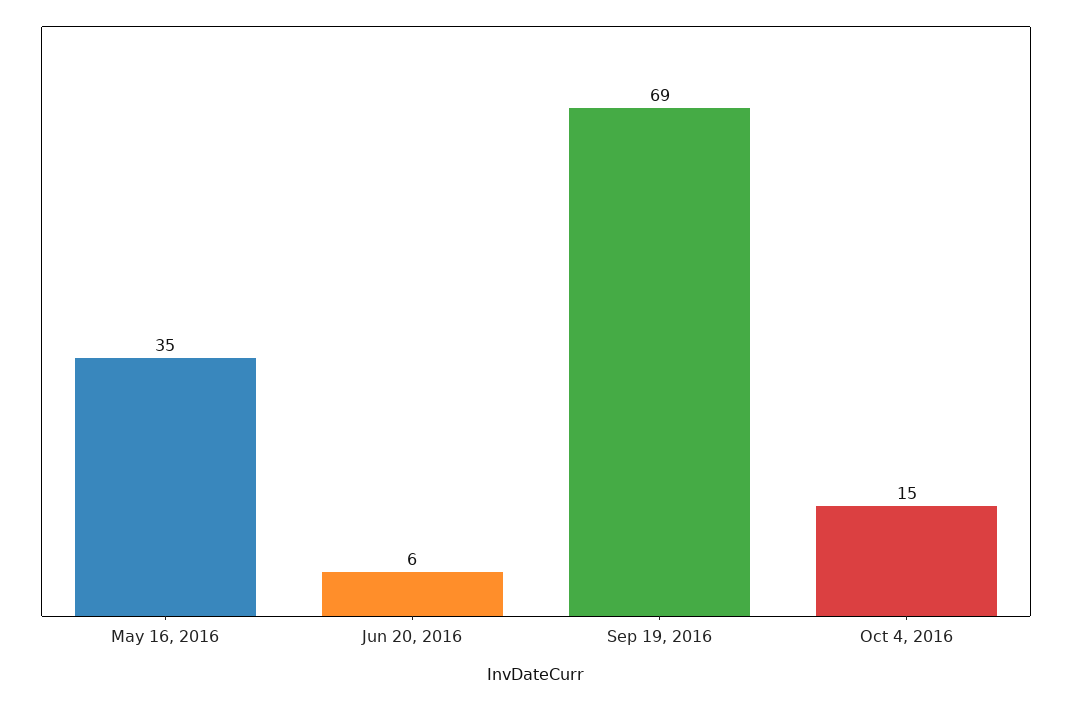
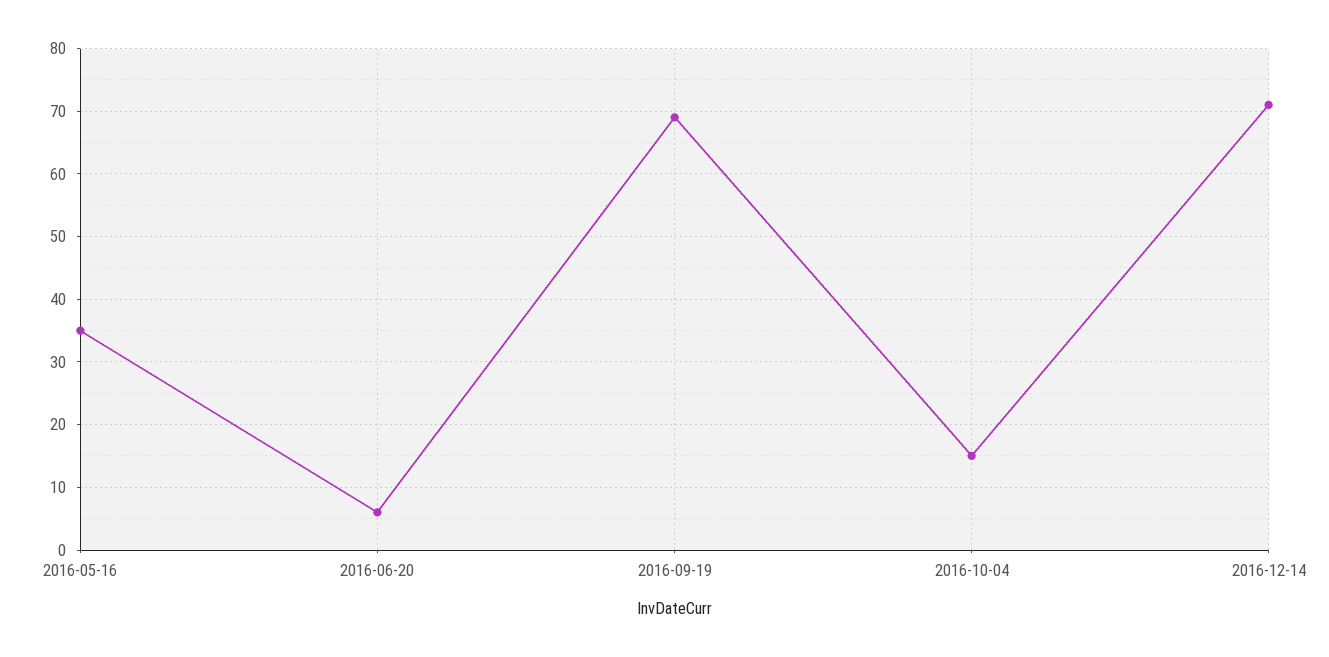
2016-12-14: none -> 71

